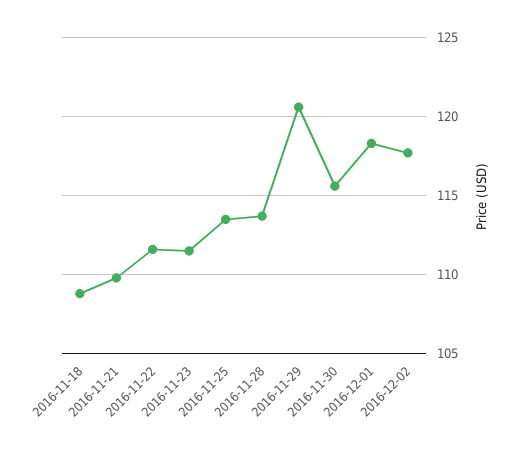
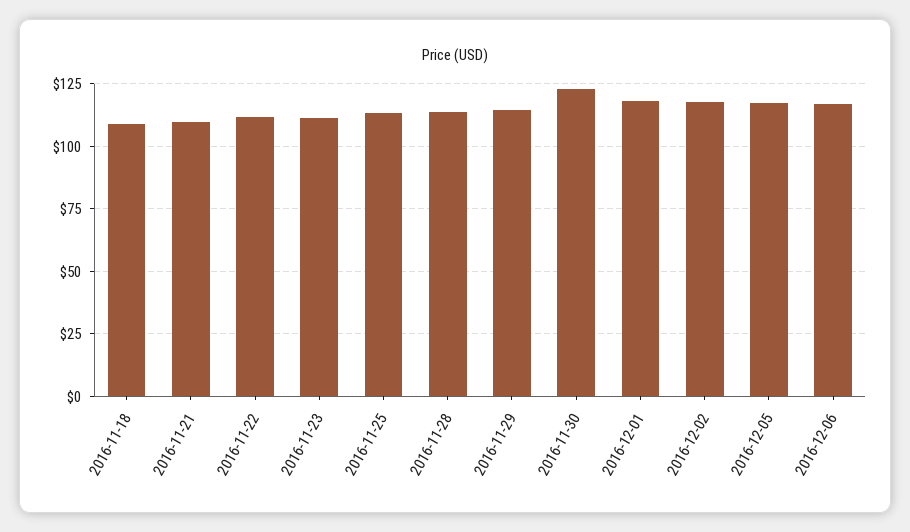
2016-11-29: 120.5 -> 115
2016-11-30: 115.5 -> 122.5
2016-12-05: none -> 117.5
2016-12-06: none -> 117.5

